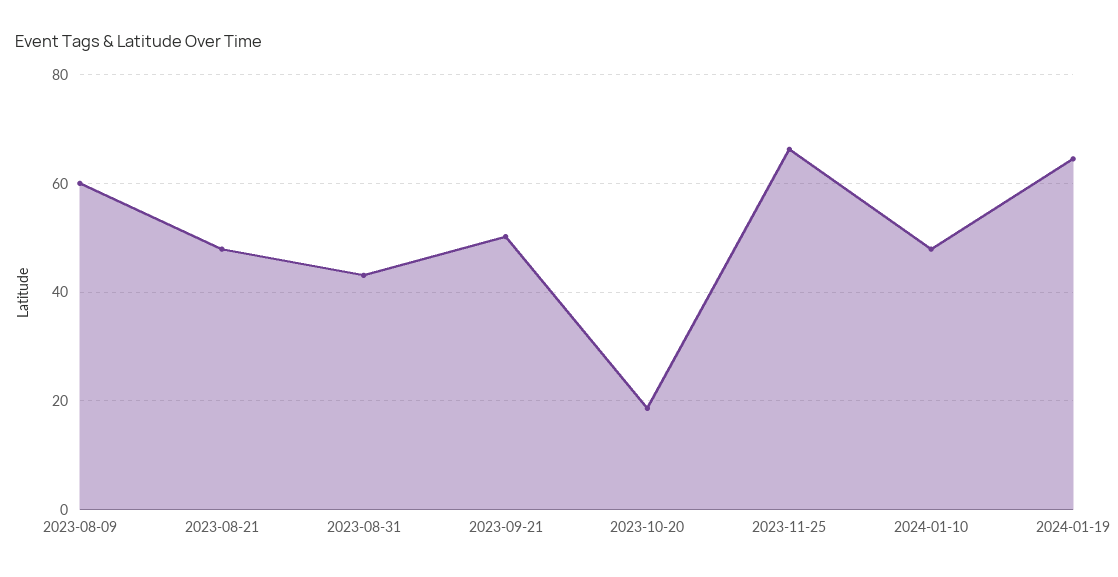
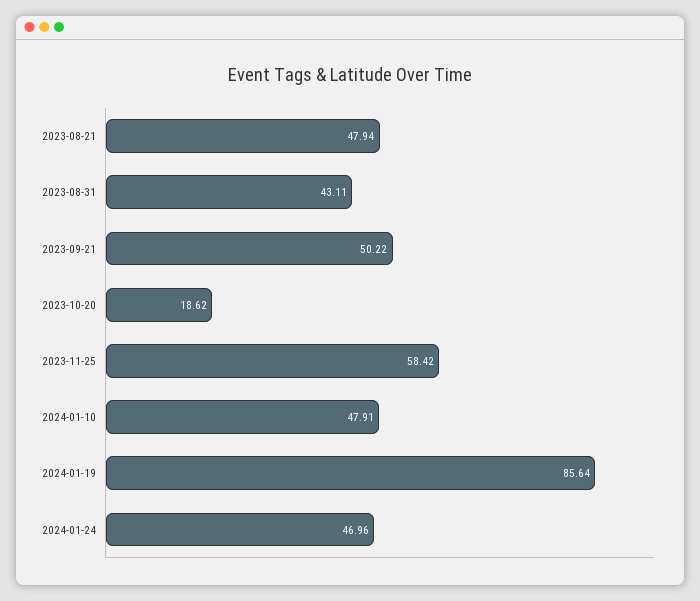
2023-08-09: 60 -> none
2023-11-25: 66 -> 58.42
2024-01-19: 64 -> 85.64
2024-01-24: none -> 46.96

